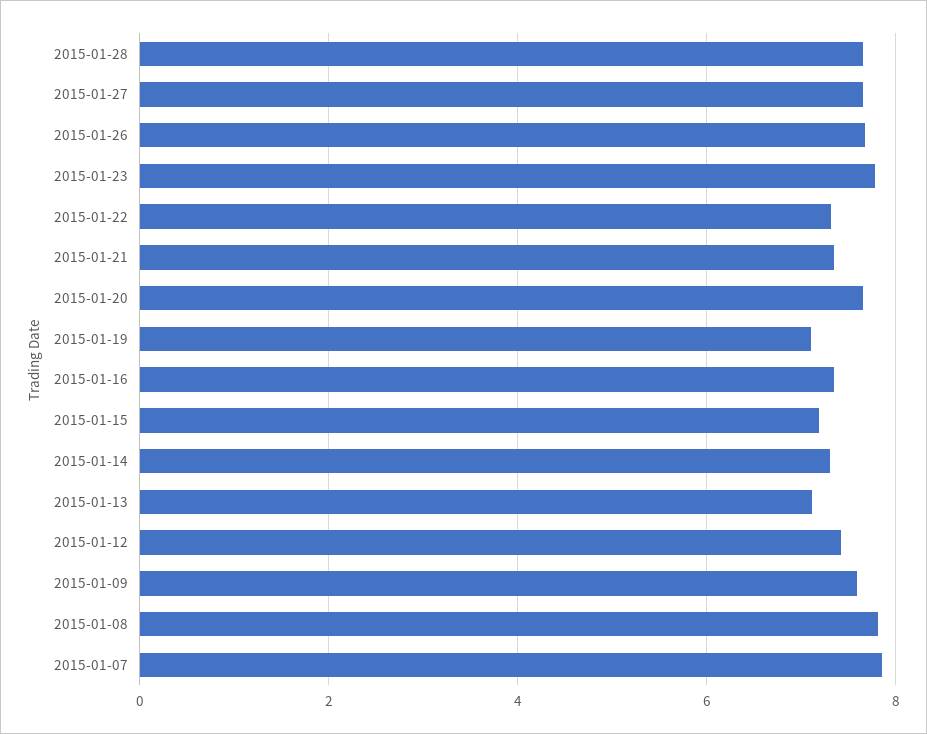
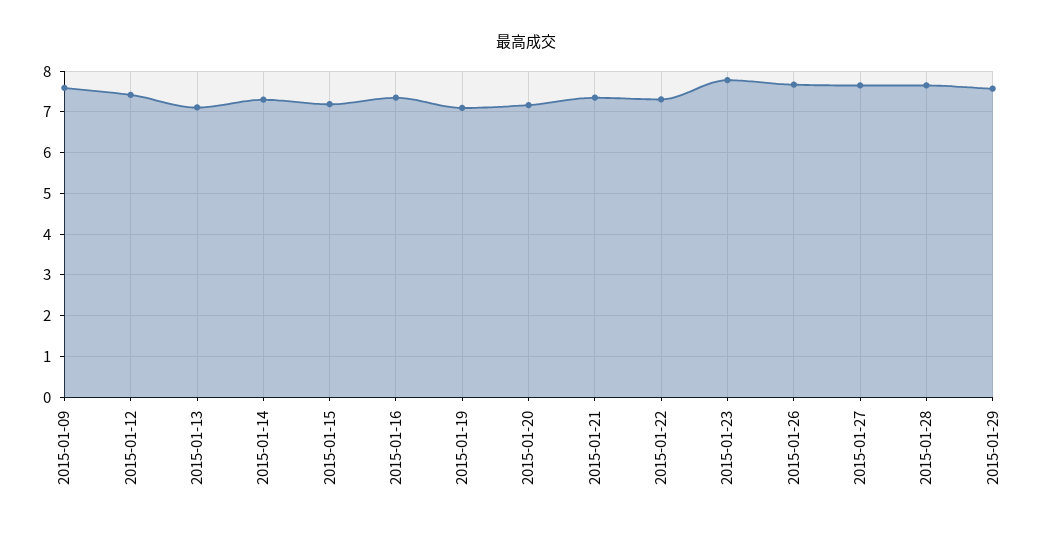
2015-01-20: 7.6 -> 7.2
2015-01-08: 7.8 -> none
2015-01-07: 7.8 -> none
2015-01-29: none -> 7.6

